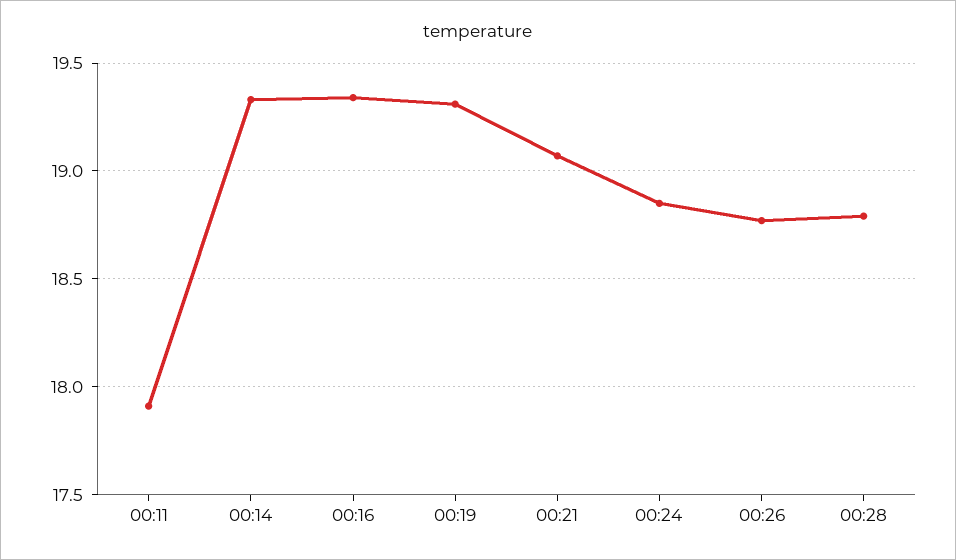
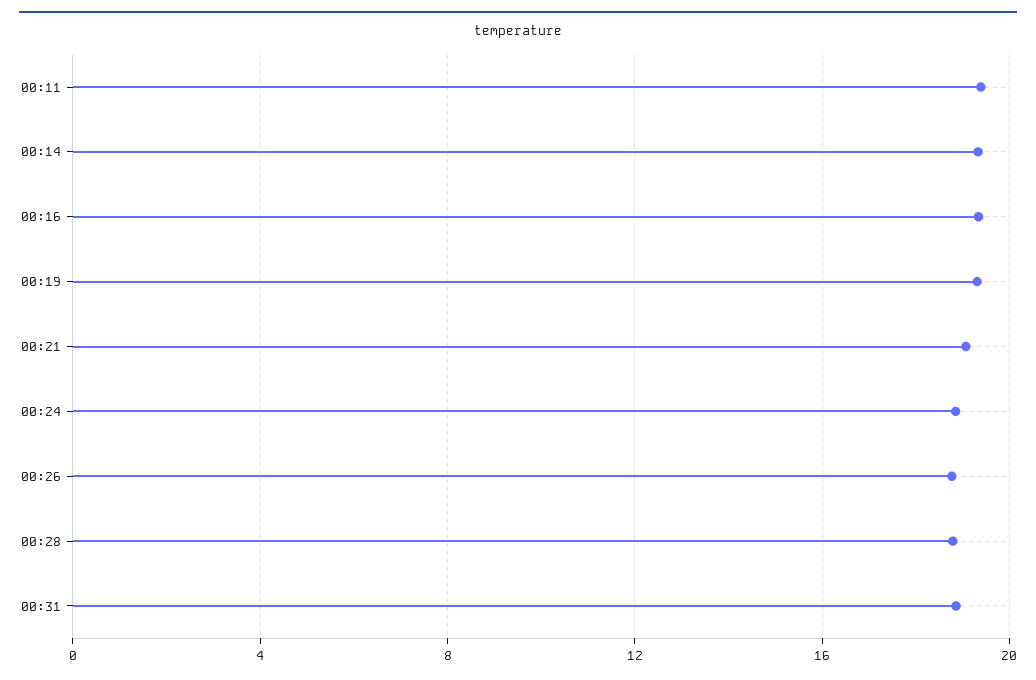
00:11: 17.9 -> 19.5
00:31: none -> 19

